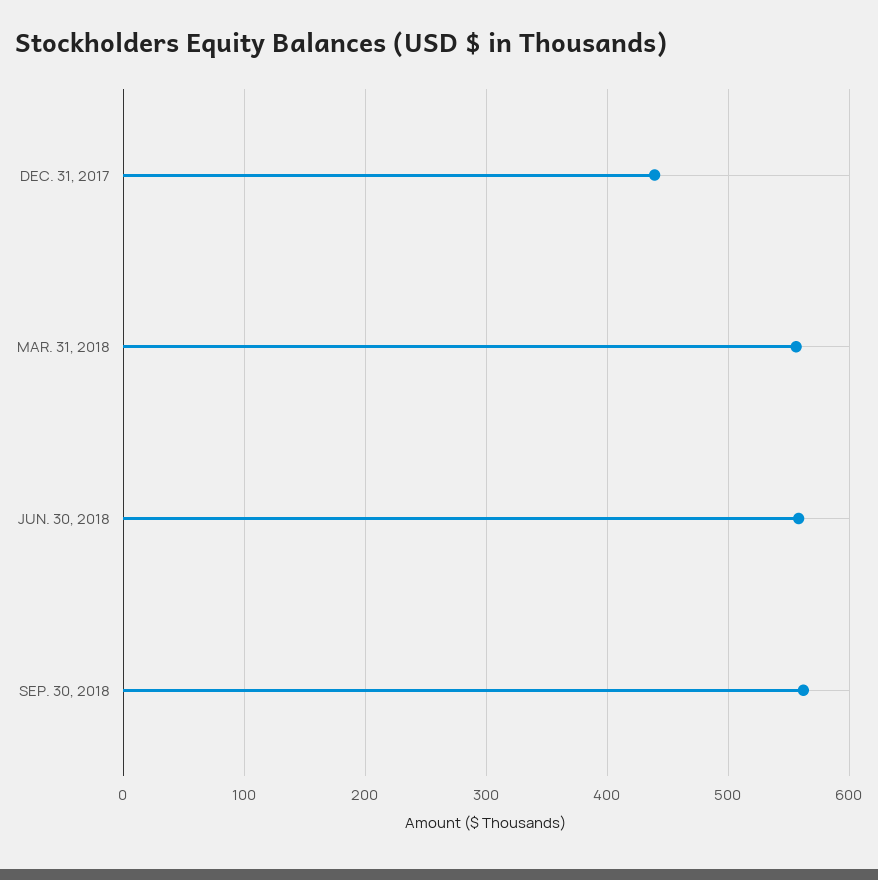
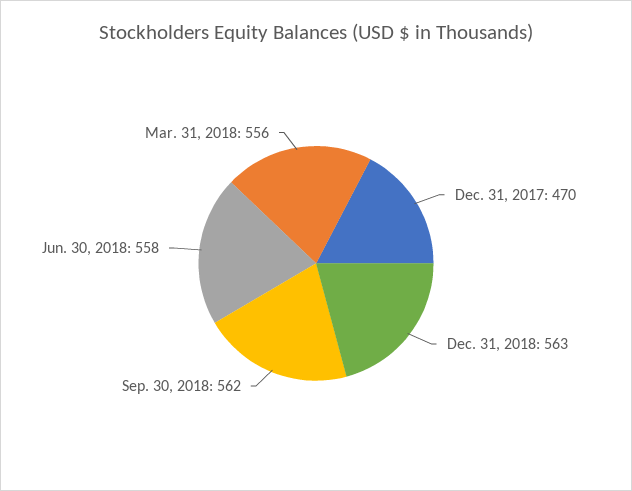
DEC. 31, 2017: 440 -> 470
Dec. 31, 2018: none -> 563

